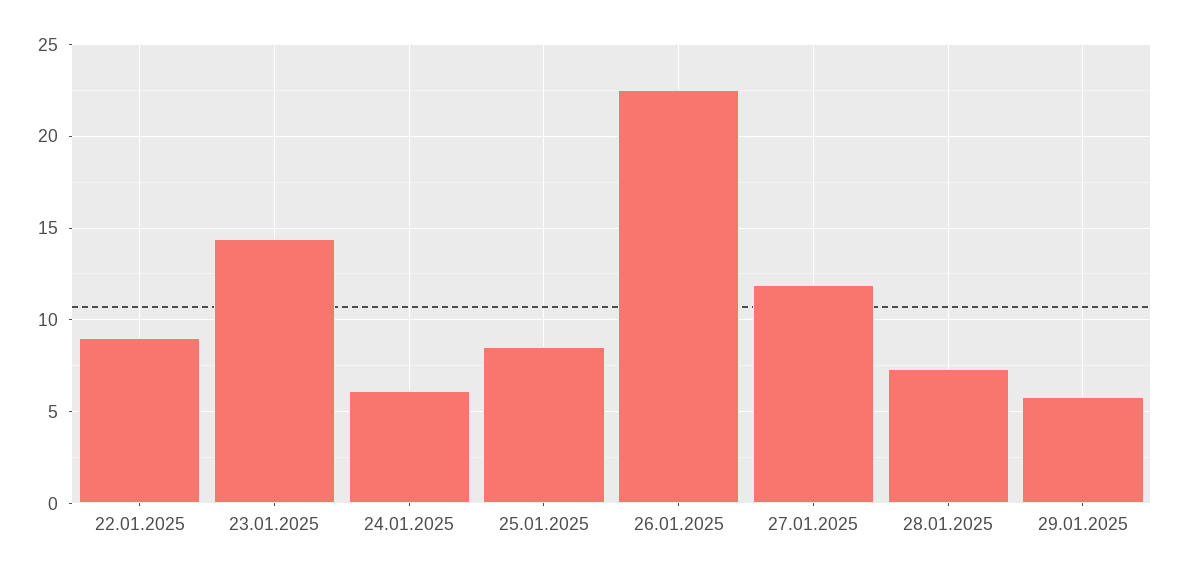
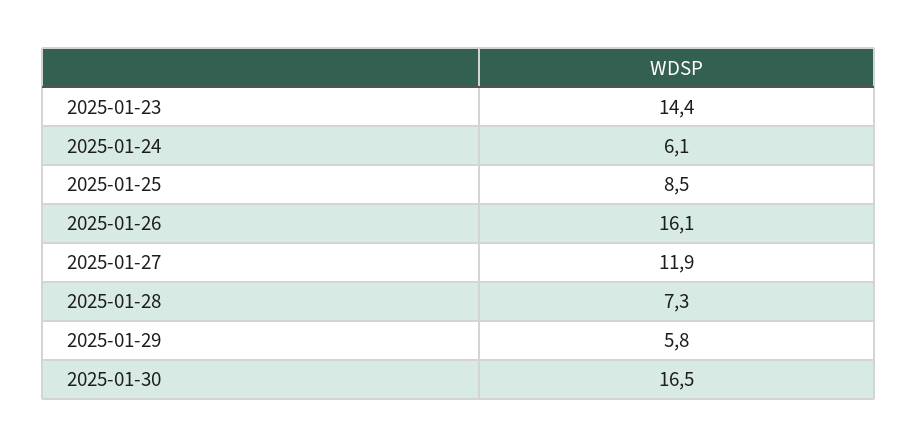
22.01.2025: 9 -> none
26.01.2025: 22.5 -> 16.1
2025-01-30: none -> 16.5

